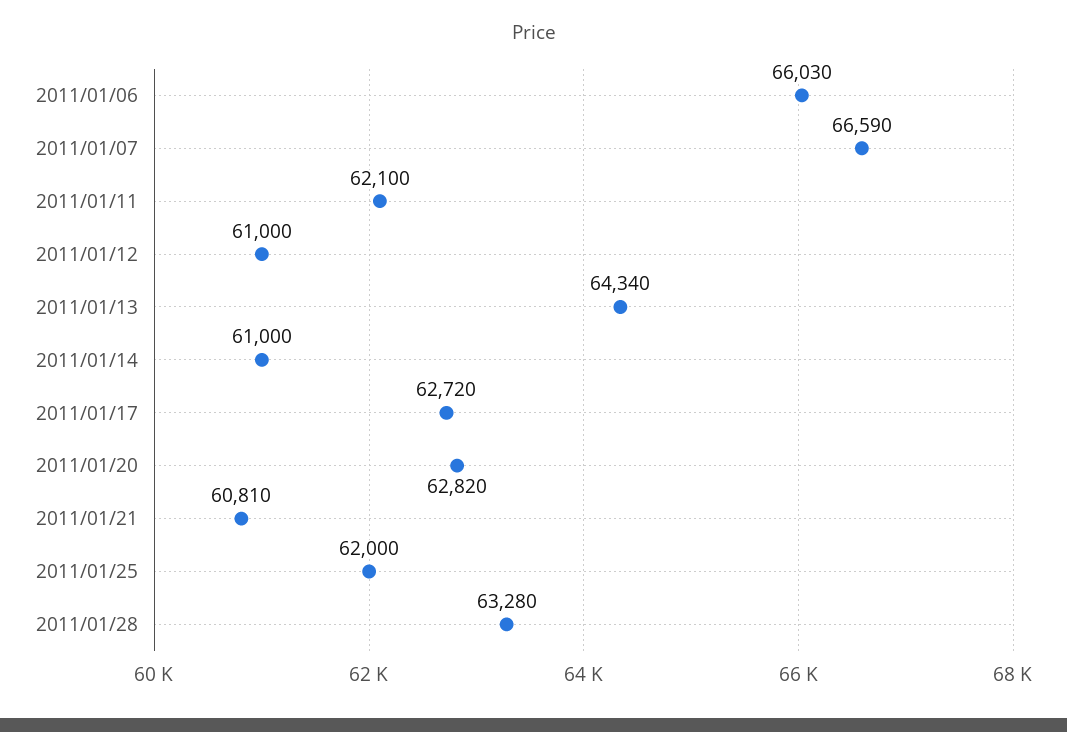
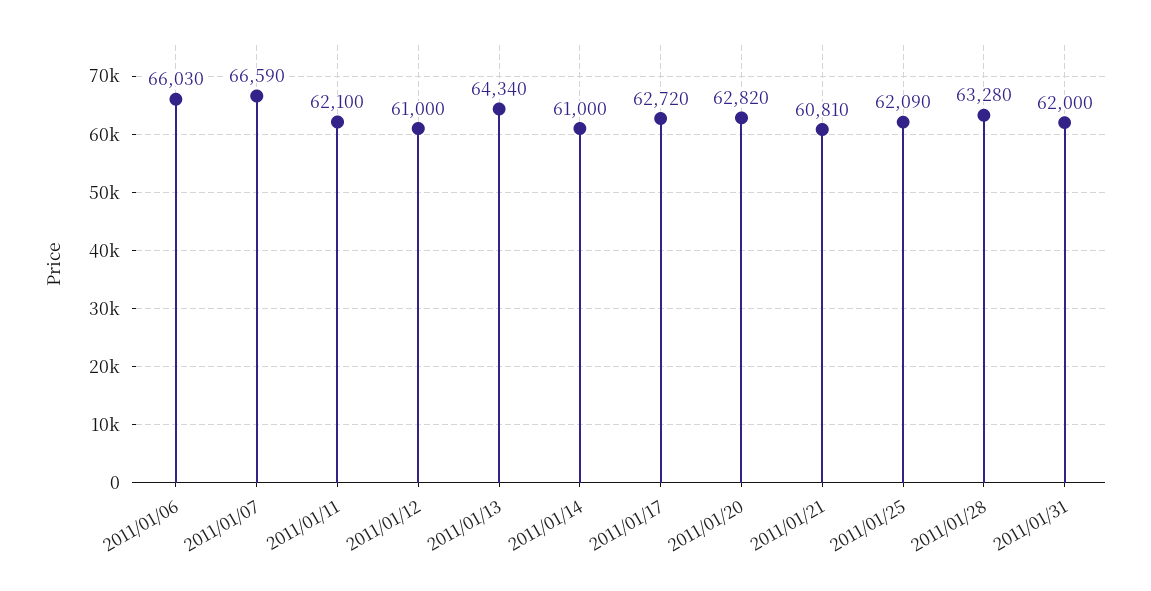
2011/01/25: 62000 -> 62090
2011/01/31: none -> 62000

